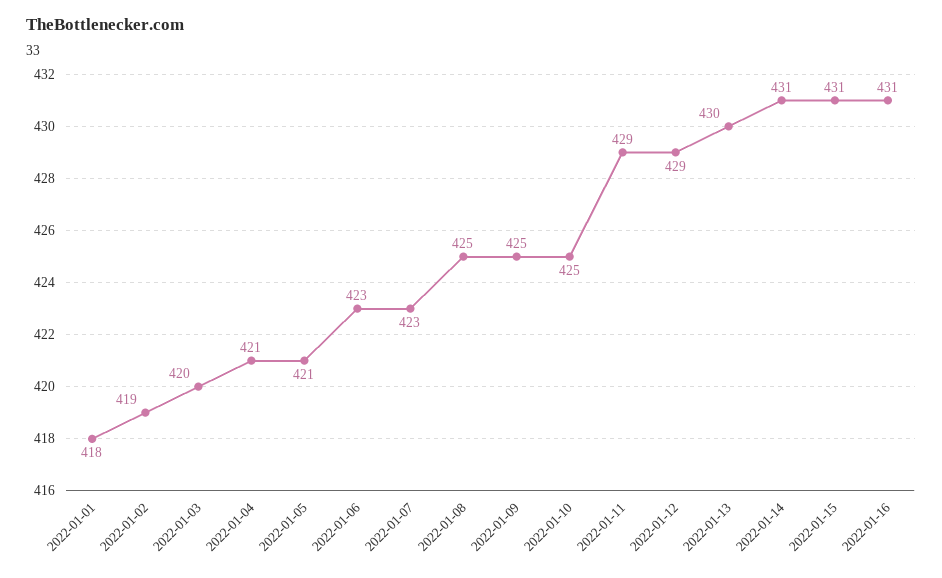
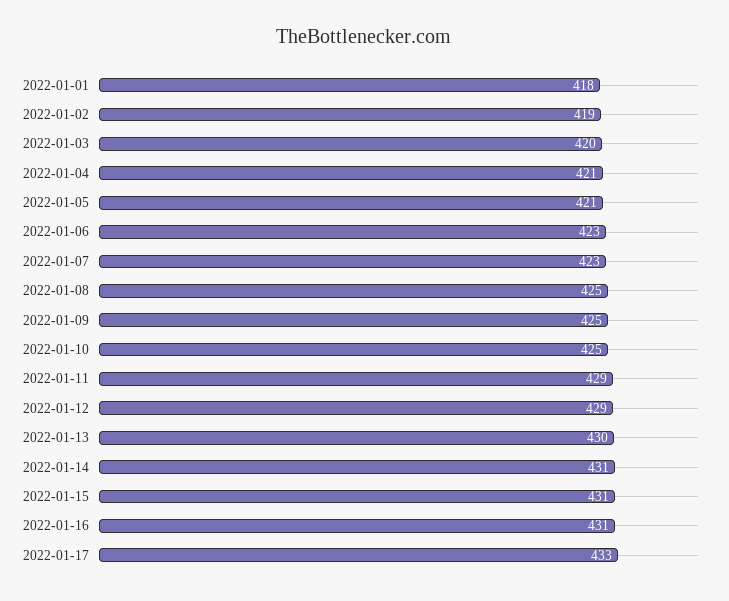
2022-01-17: none -> 433

